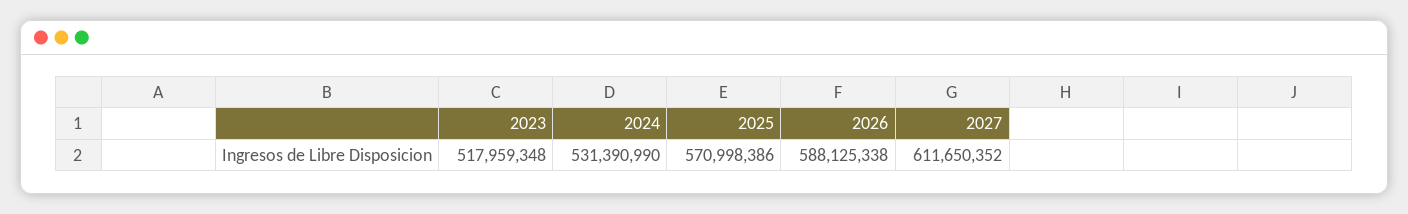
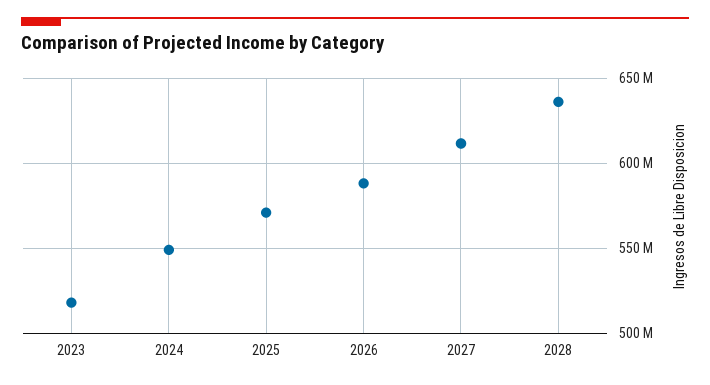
2024: 531390990 -> 550000000
2028: none -> 635000000

